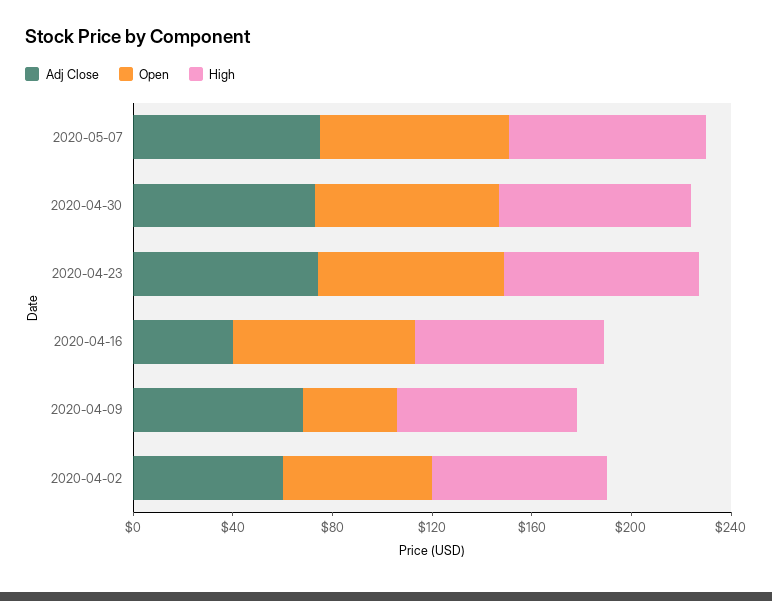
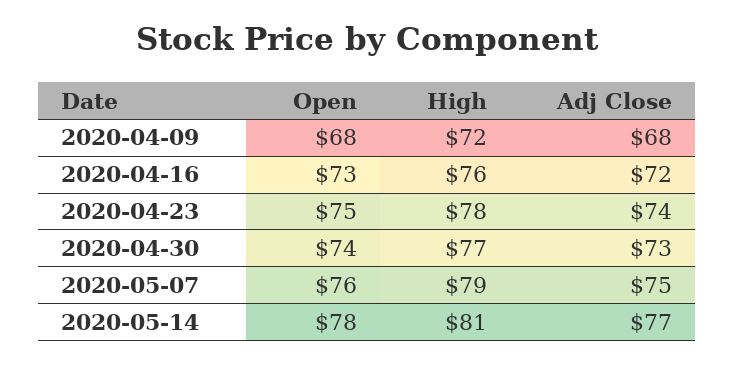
Adj Close, 2020-04-16: 40 -> 72
Open, 2020-04-09: 40 -> 68
Adj Close, 2020-04-02: 60 -> none
Open, 2020-04-02: 60 -> none
High, 2020-04-02: 70 -> none
Open, 2020-05-14: none -> 78
High, 2020-05-14: none -> 81
Adj Close, 2020-05-14: none -> 77

